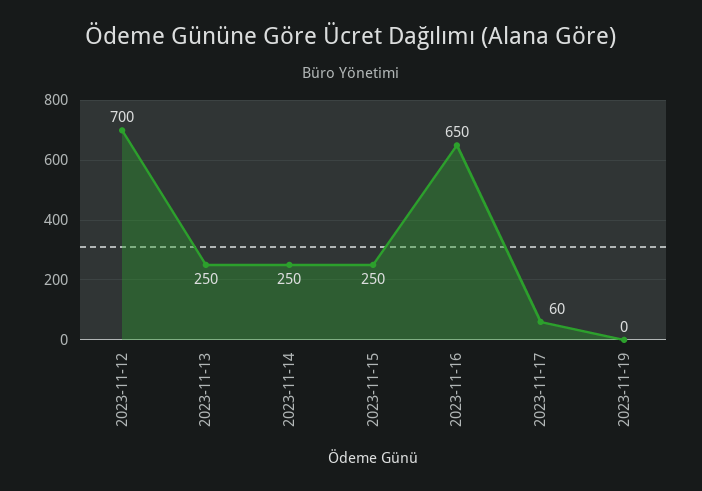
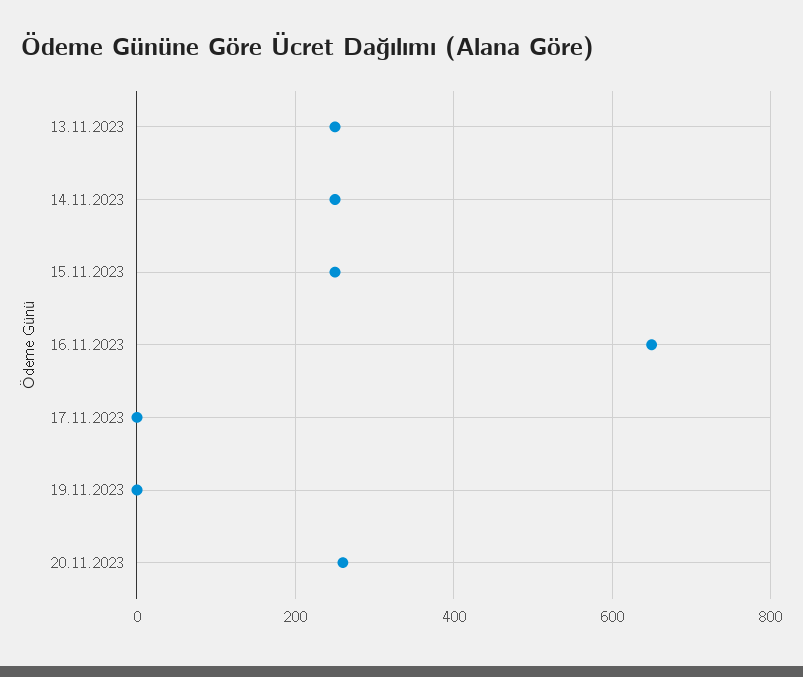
2023-11-12: 700 -> none
2023-11-17: 60 -> 0
20.11.2023: none -> 260

